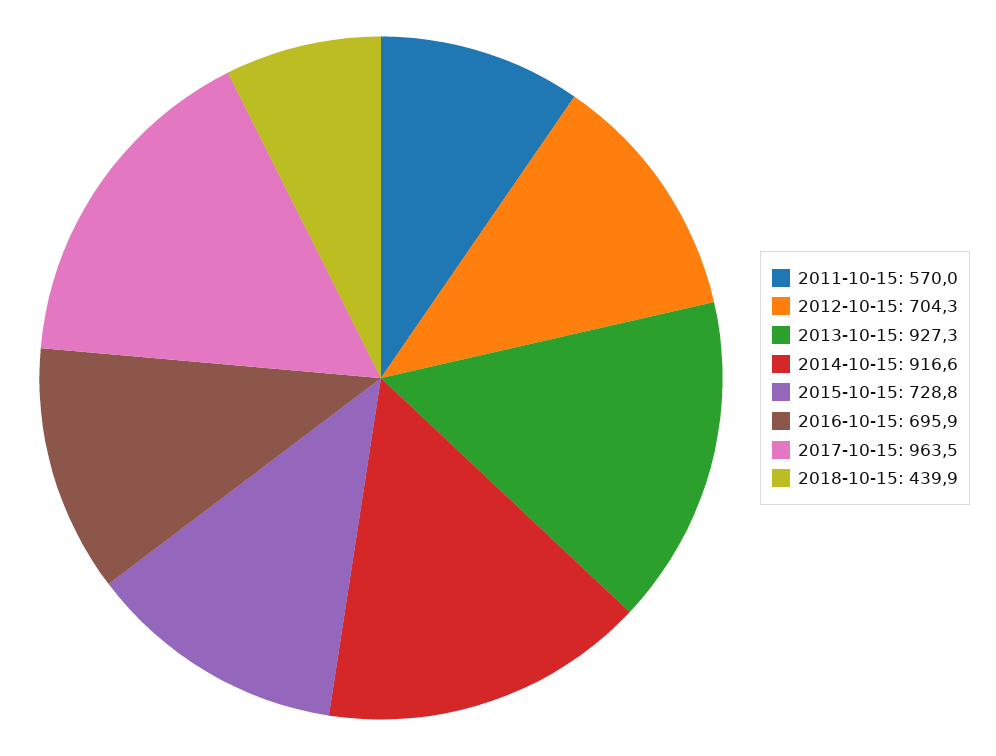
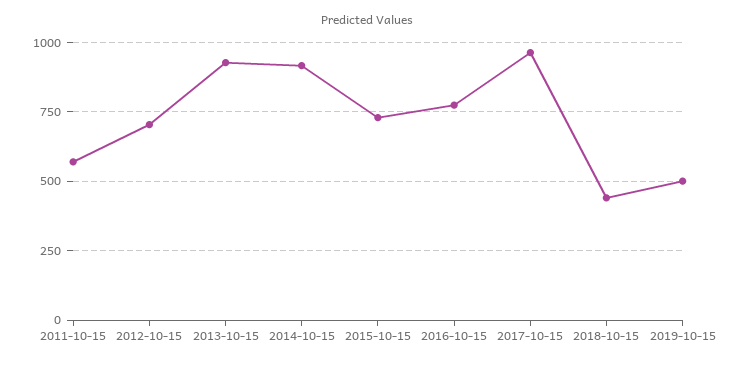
2016-10-15: 695.9 -> 775
2019-10-15: none -> 500

